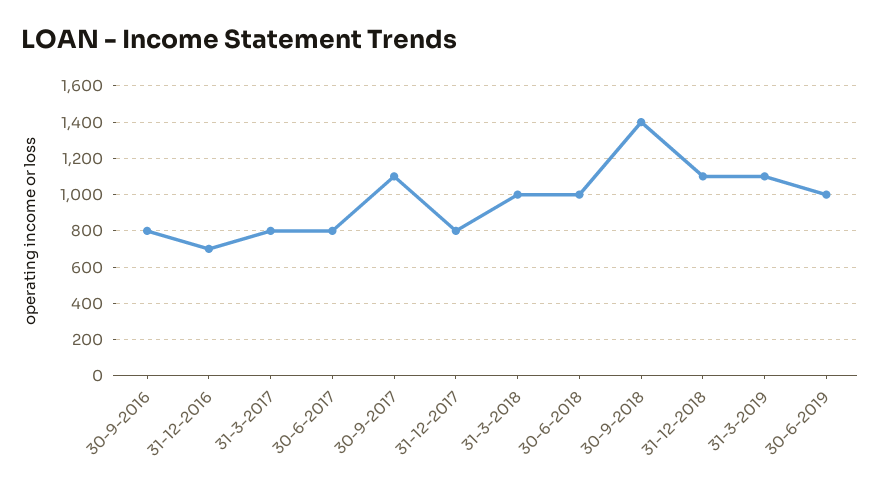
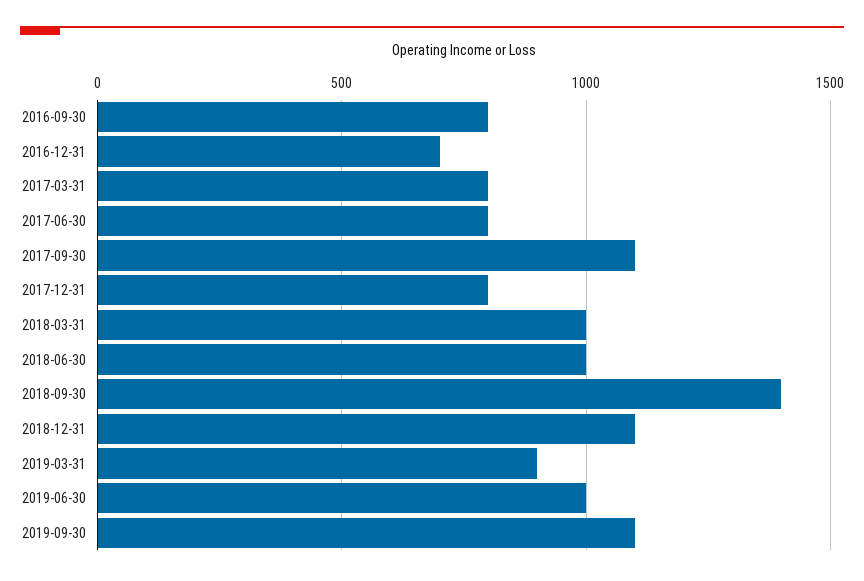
31-3-2019: 1100 -> 900
2019-09-30: none -> 1100

